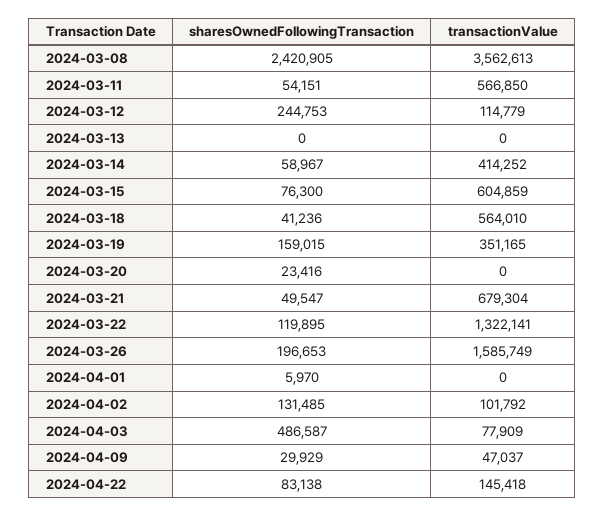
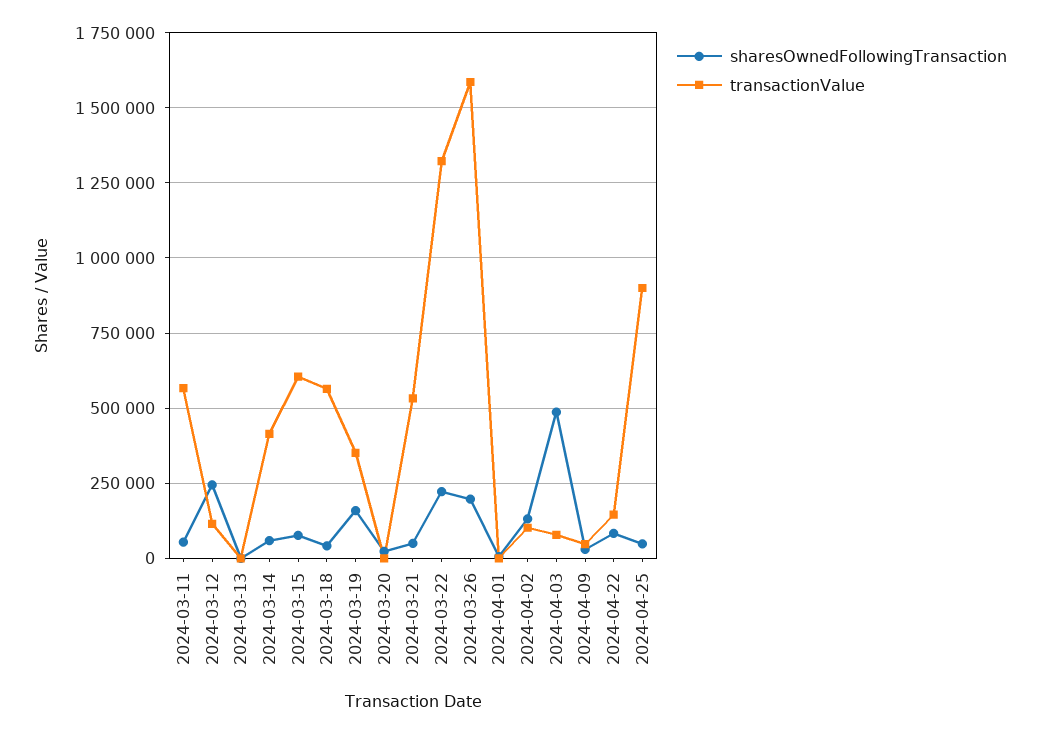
sharesOwnedFollowingTransaction, 2024-03-08: 2420905 -> none
transactionValue, 2024-03-08: 3562613 -> none
transactionValue, 2024-03-21: 679304 -> 525000
sharesOwnedFollowingTransaction, 2024-03-22: 119895 -> 225000
sharesOwnedFollowingTransaction, 2024-04-25: none -> 50000
transactionValue, 2024-04-25: none -> 900000

